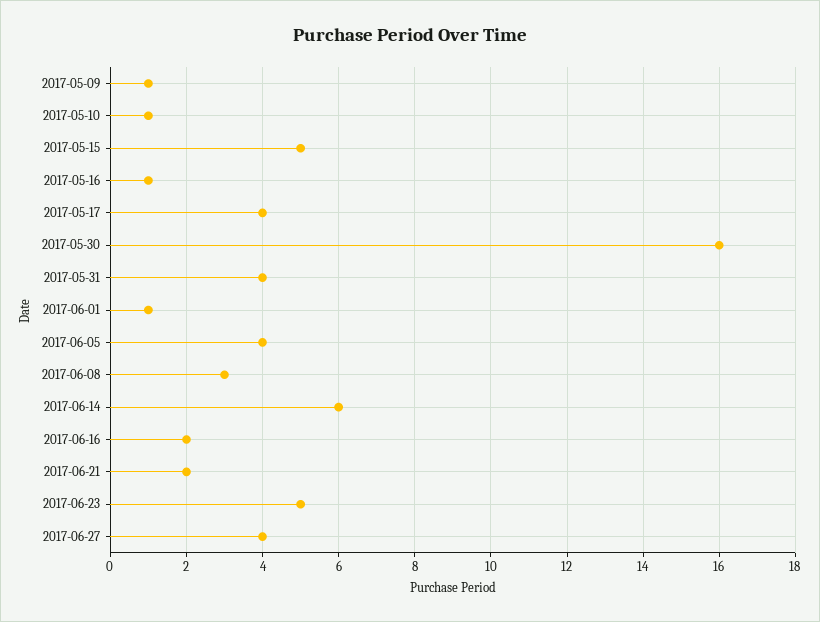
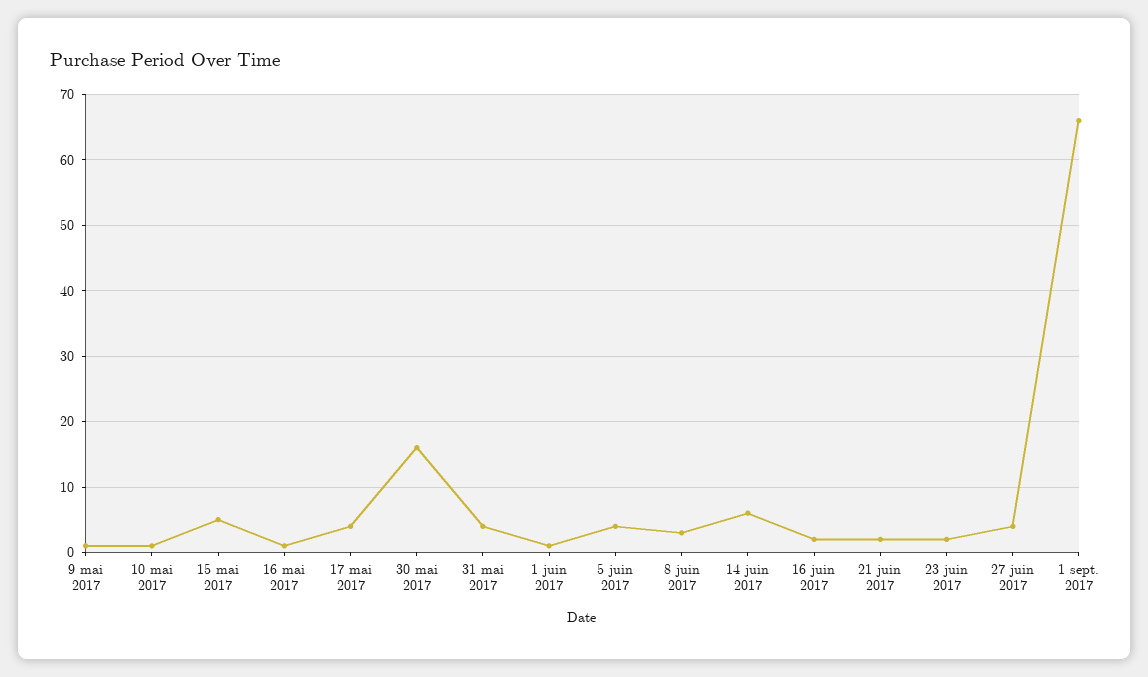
2017-06-23: 5 -> 2
1 sept. 2017: none -> 66

